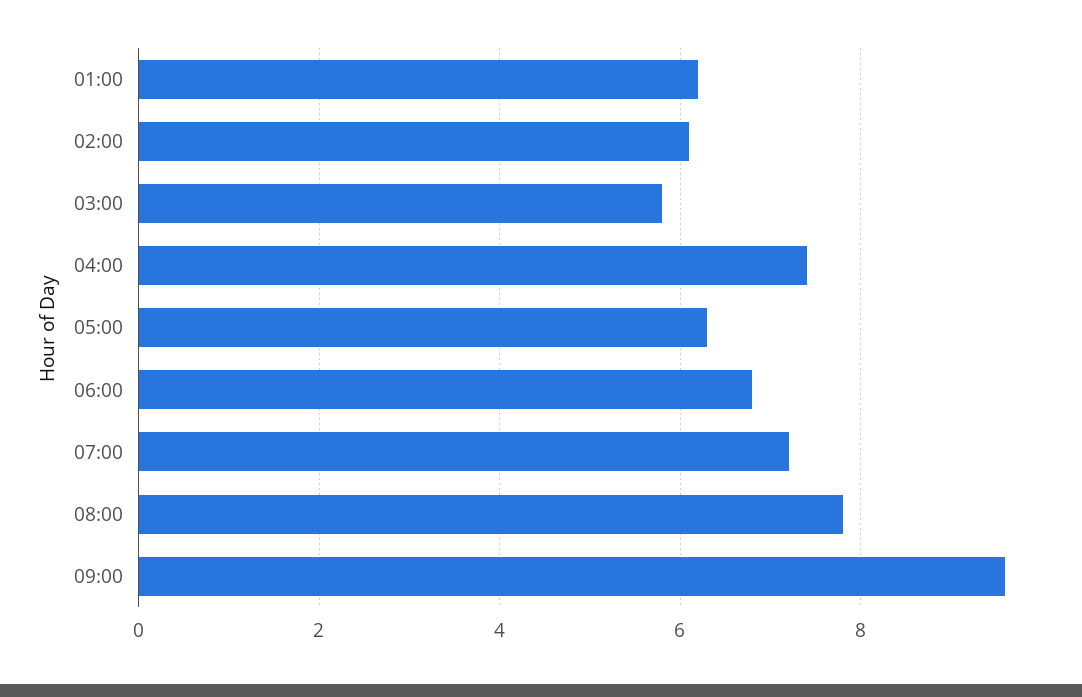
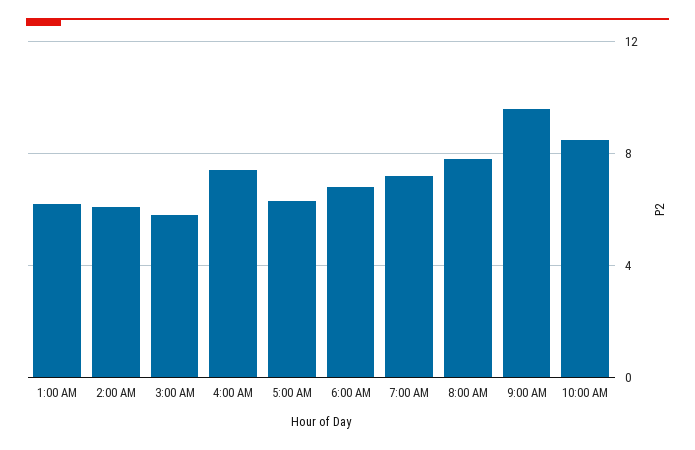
10:00 AM: none -> 8.5

